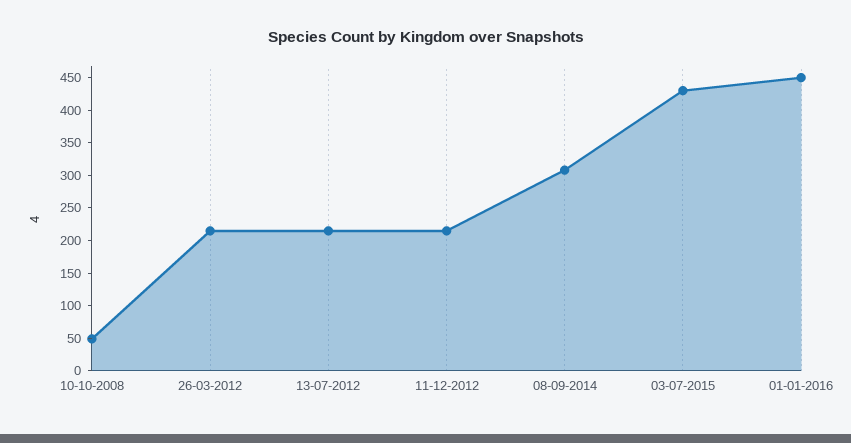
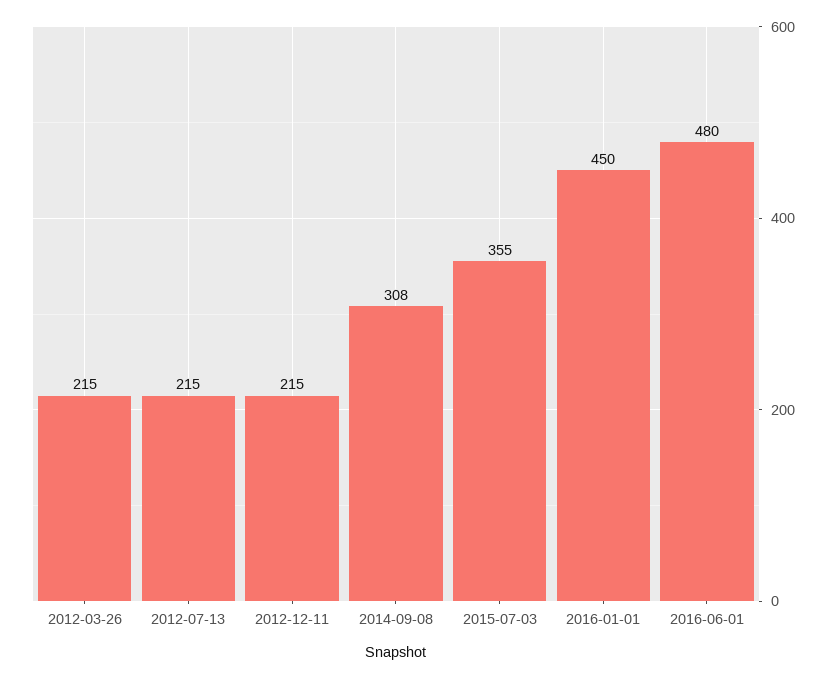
10-10-2008: 50 -> none
03-07-2015: 425 -> 355
2016-06-01: none -> 480

